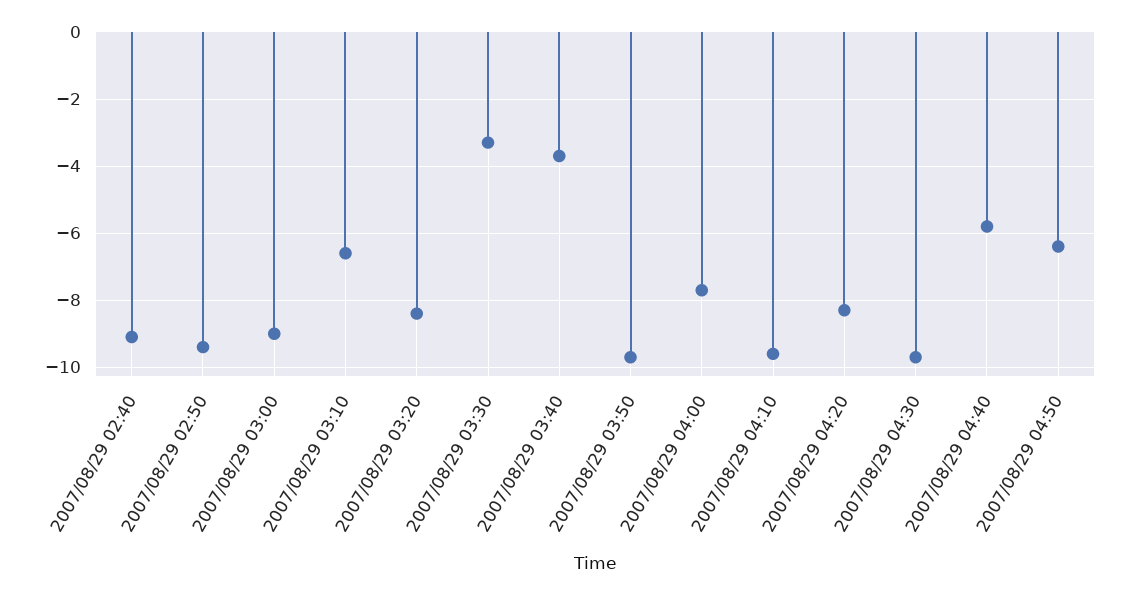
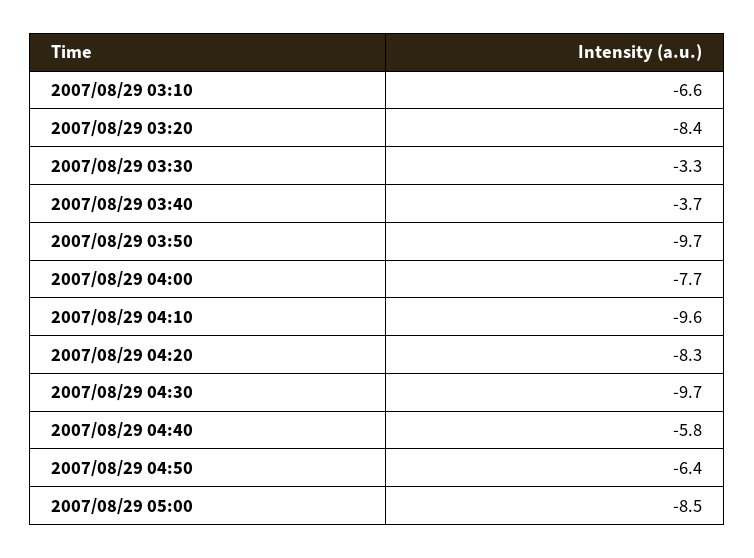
2007/08/29 02:40: -9 -> none
2007/08/29 02:50: -9.5 -> none
2007/08/29 03:00: -9 -> none
2007/08/29 05:00: none -> -8.5

